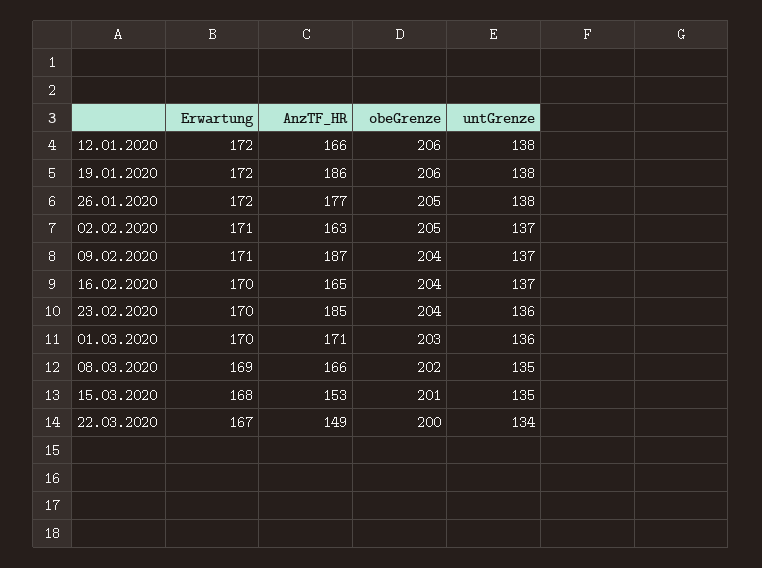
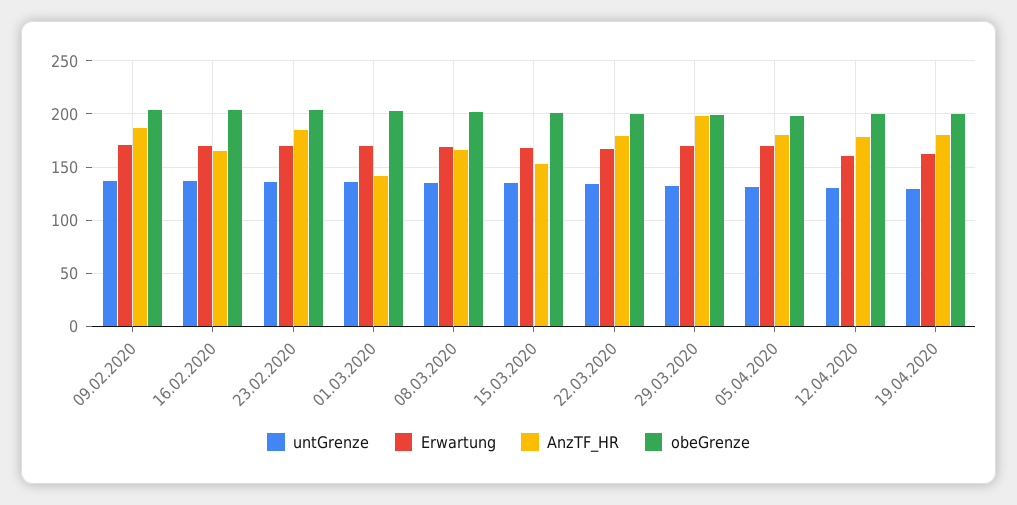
Erwartung, 12.01.2020: 172 -> none
AnzTF_HR, 12.01.2020: 166 -> none
obeGrenze, 12.01.2020: 206 -> none
untGrenze, 12.01.2020: 138 -> none
Erwartung, 19.01.2020: 172 -> none
AnzTF_HR, 19.01.2020: 186 -> none
obeGrenze, 19.01.2020: 206 -> none
untGrenze, 19.01.2020: 138 -> none
Erwartung, 26.01.2020: 172 -> none
AnzTF_HR, 26.01.2020: 177 -> none
obeGrenze, 26.01.2020: 205 -> none
untGrenze, 26.01.2020: 138 -> none
Erwartung, 02.02.2020: 171 -> none
AnzTF_HR, 02.02.2020: 163 -> none
obeGrenze, 02.02.2020: 205 -> none
untGrenze, 02.02.2020: 137 -> none
AnzTF_HR, 01.03.2020: 171 -> 140
AnzTF_HR, 22.03.2020: 149 -> 180
untGrenze, 29.03.2020: none -> 130
Erwartung, 29.03.2020: none -> 170
AnzTF_HR, 29.03.2020: none -> 200
obeGrenze, 29.03.2020: none -> 200
untGrenze, 05.04.2020: none -> 130
Erwartung, 05.04.2020: none -> 170
AnzTF_HR, 05.04.2020: none -> 180
obeGrenze, 05.04.2020: none -> 200
untGrenze, 12.04.2020: none -> 130
Erwartung, 12.04.2020: none -> 160
AnzTF_HR, 12.04.2020: none -> 180
obeGrenze, 12.04.2020: none -> 200
untGrenze, 19.04.2020: none -> 130
Erwartung, 19.04.2020: none -> 160
AnzTF_HR, 19.04.2020: none -> 180
obeGrenze, 19.04.2020: none -> 200

